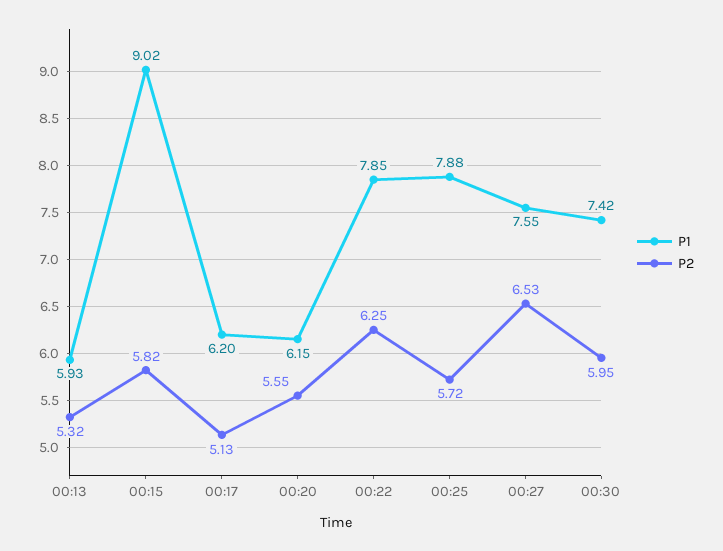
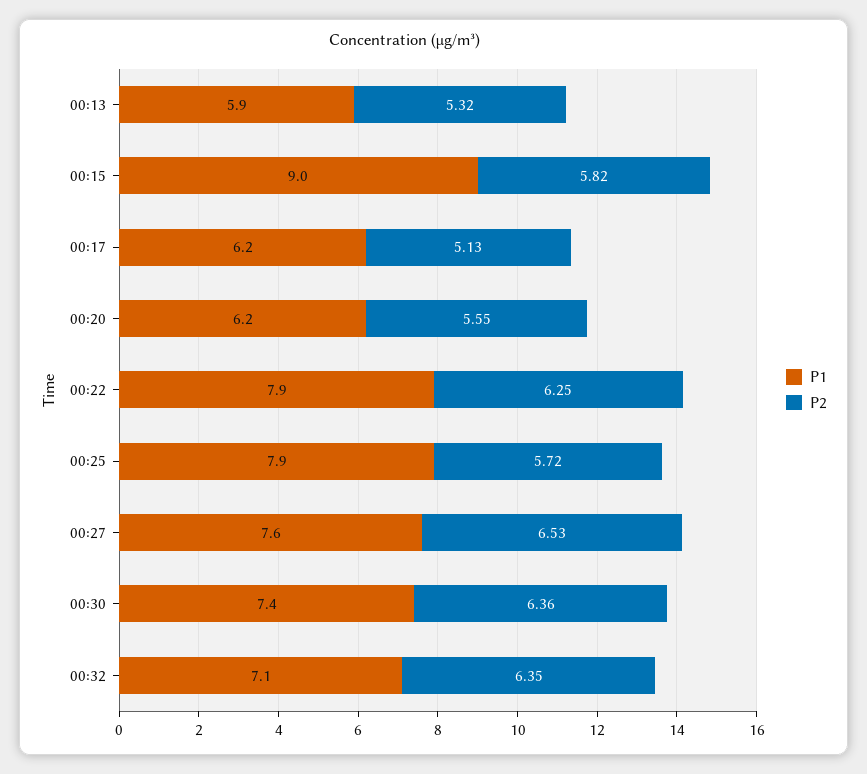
P2, 00:30: 5.95 -> 6.36
P1, 00:32: none -> 7.1
P2, 00:32: none -> 6.35

